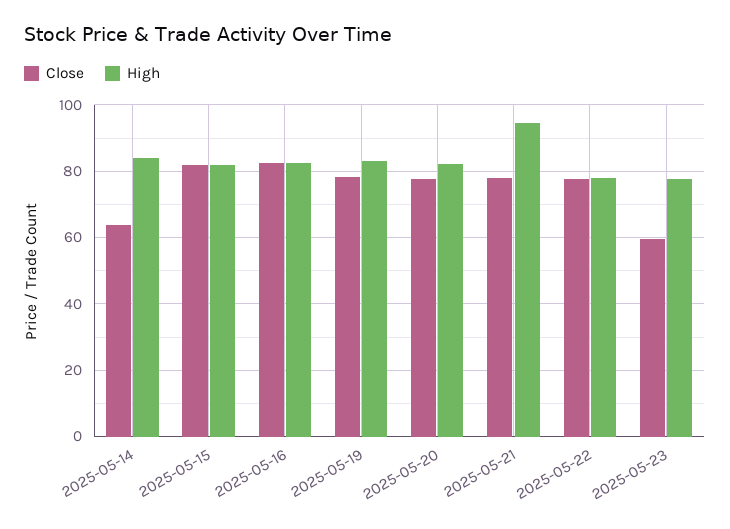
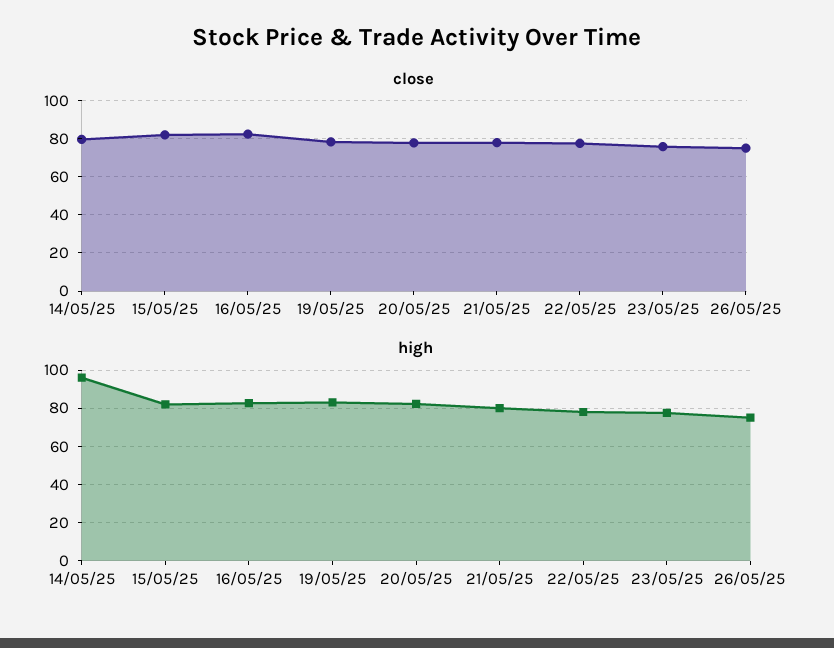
Close, 2025-05-14: 64 -> 80
High, 2025-05-14: 84 -> 95
High, 2025-05-21: 94 -> 80
Close, 2025-05-23: 60 -> 75
Close, 26/05/25: none -> 75
High, 26/05/25: none -> 75

